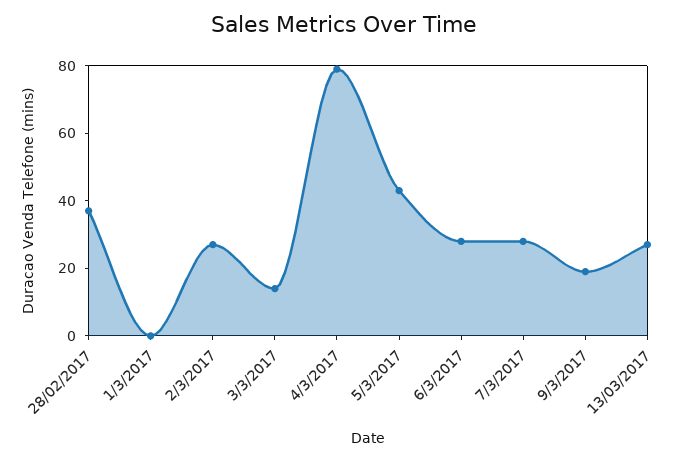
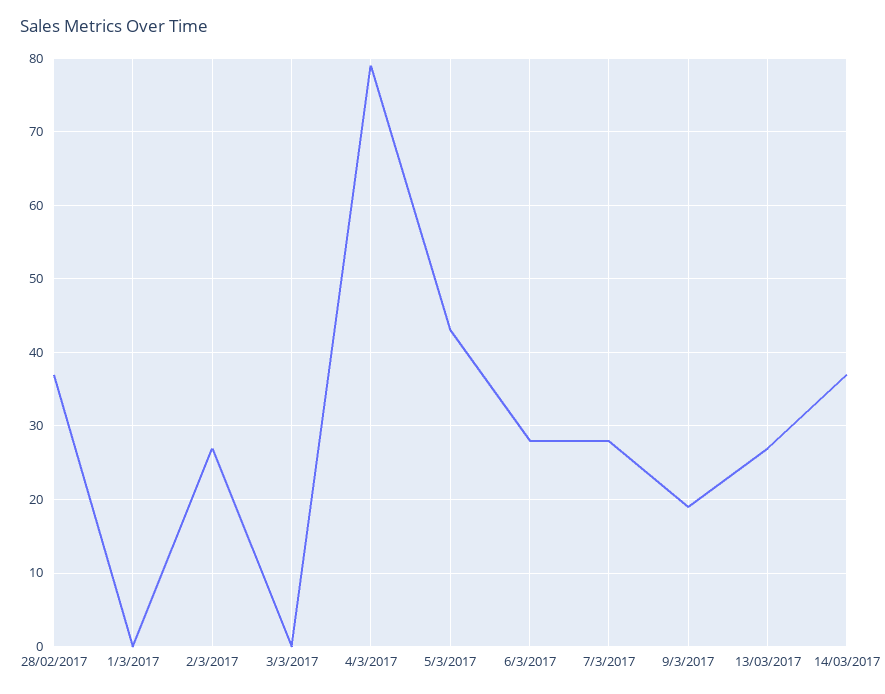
3/3/2017: 15 -> 0
14/03/2017: none -> 37

